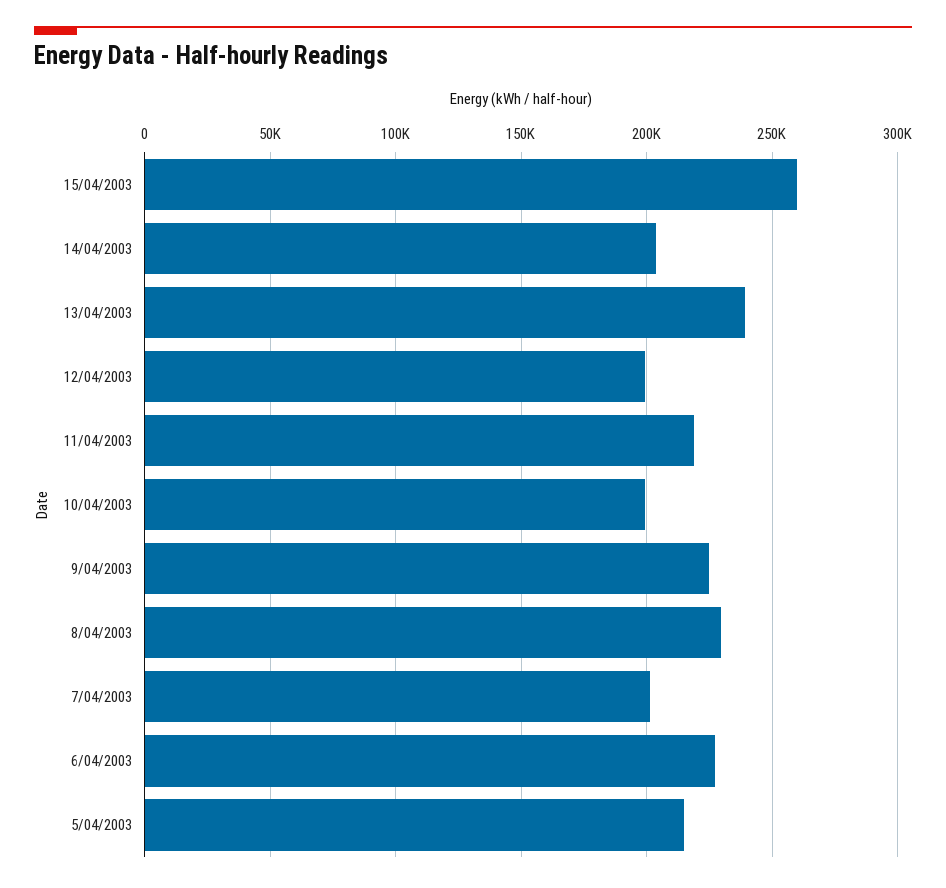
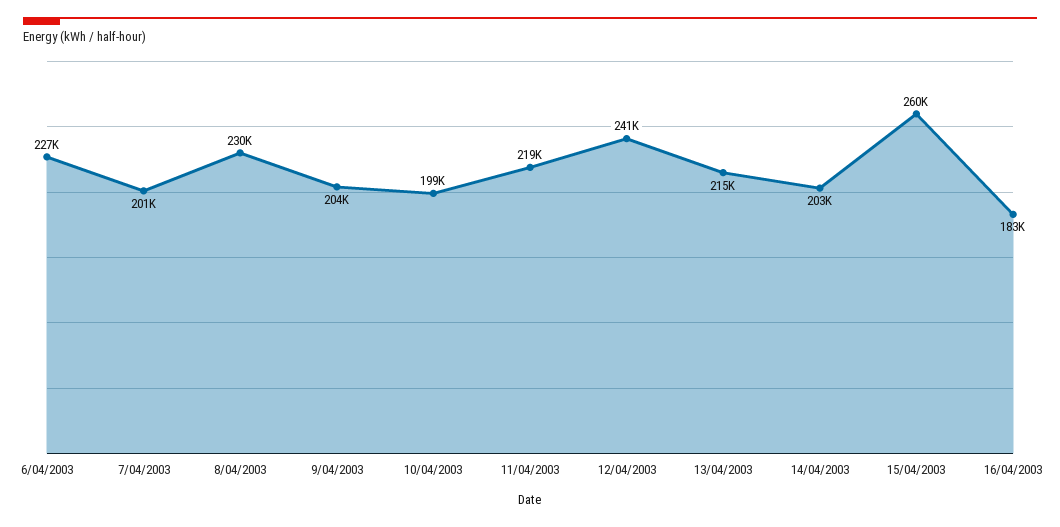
13/04/2003: 240000 -> 215000
12/04/2003: 200000 -> 241000
9/04/2003: 225000 -> 204000
5/04/2003: 215000 -> none
16/04/2003: none -> 183000

